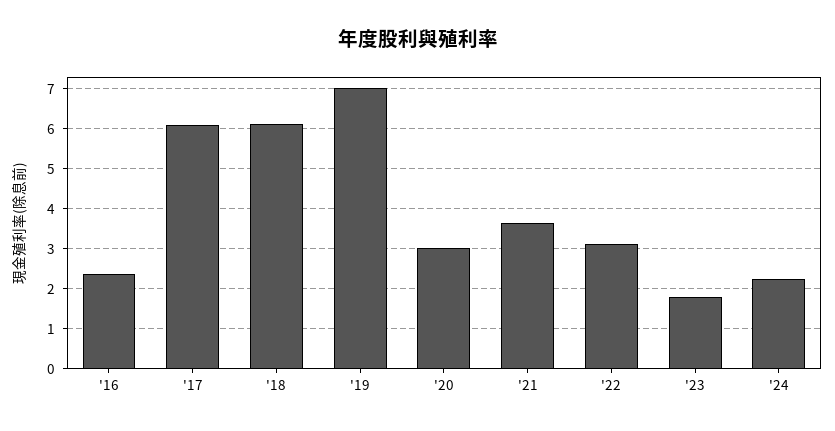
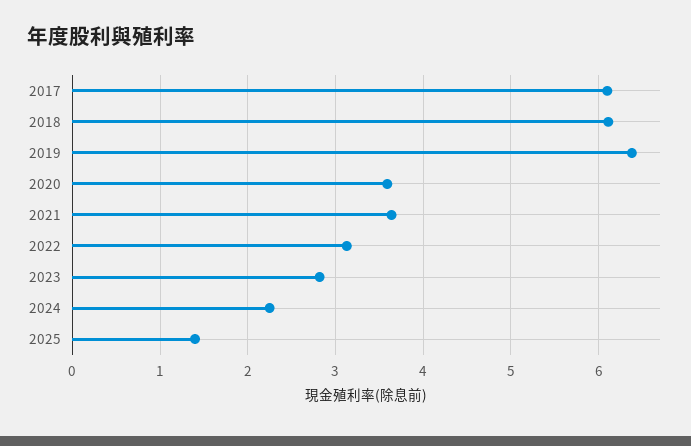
'16: 2.4 -> none
'19: 7 -> 6.4
'20: 3 -> 3.6
'23: 1.8 -> 2.8
2025: none -> 1.4

